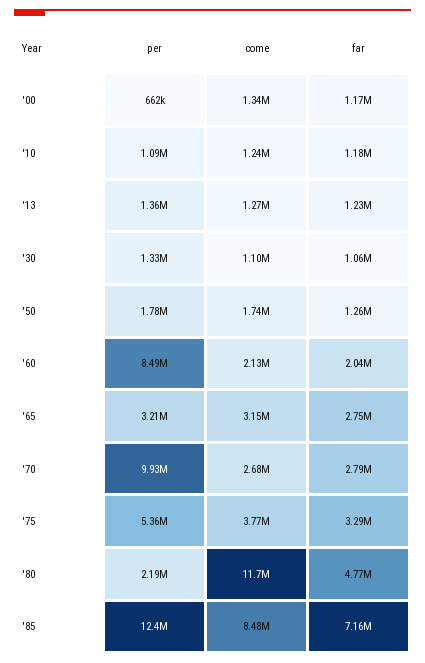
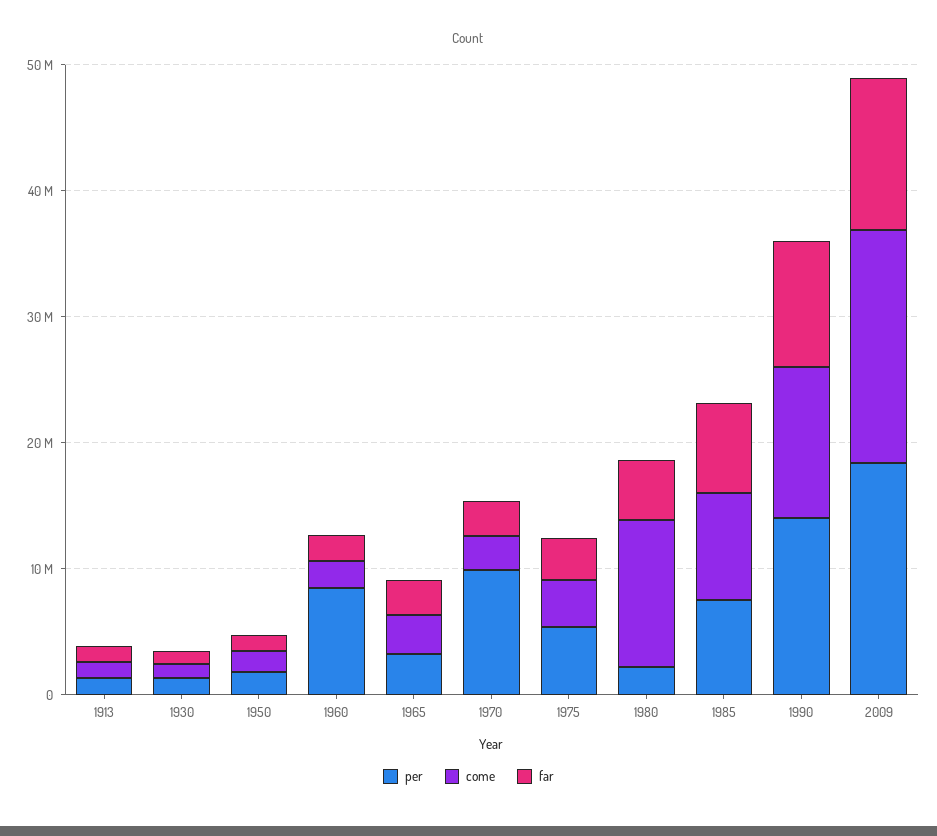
per, '00: 662000 -> none
come, '00: 1340000 -> none
far, '00: 1170000 -> none
per, '10: 1090000 -> none
come, '10: 1240000 -> none
far, '10: 1180000 -> none
per, '85: 12400000 -> 8000000
per, 1990: none -> 14000000
come, 1990: none -> 12000000
far, 1990: none -> 10000000
per, 2009: none -> 18000000
come, 2009: none -> 18000000
far, 2009: none -> 12000000

